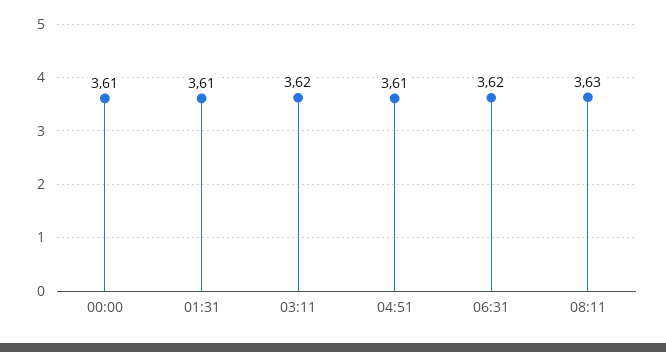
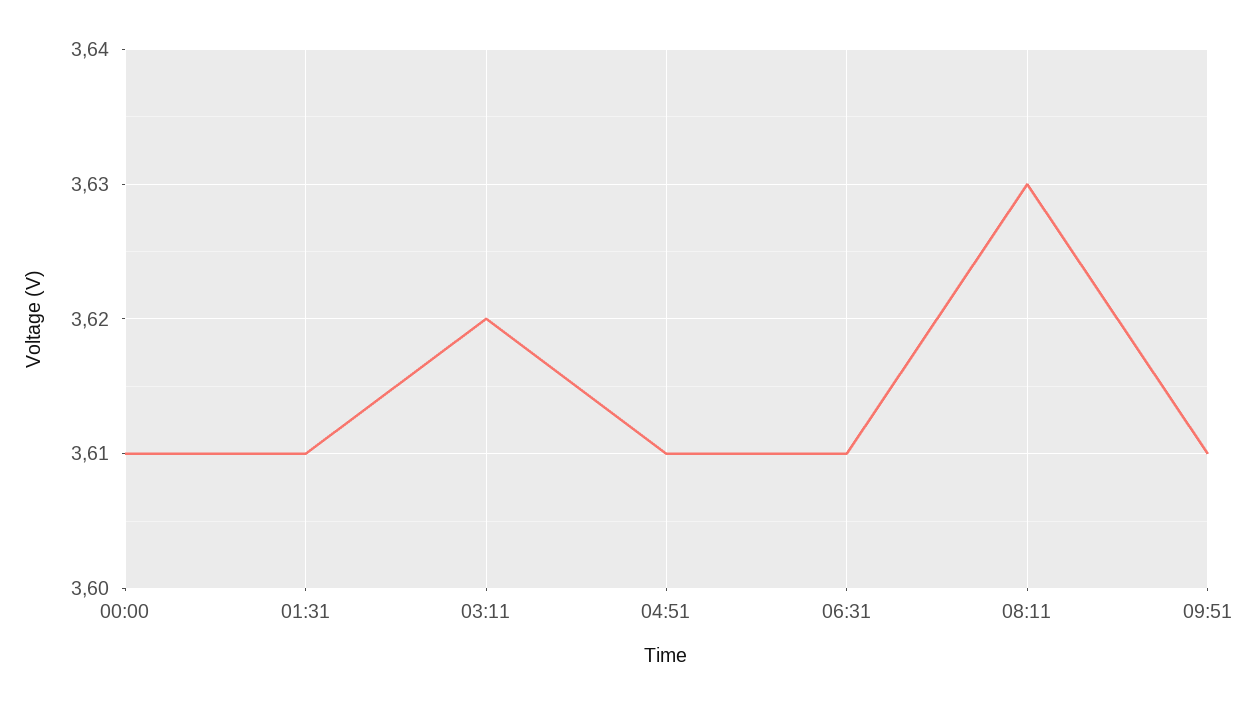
06:31: 3.62 -> 3.61
09:51: none -> 3.61

